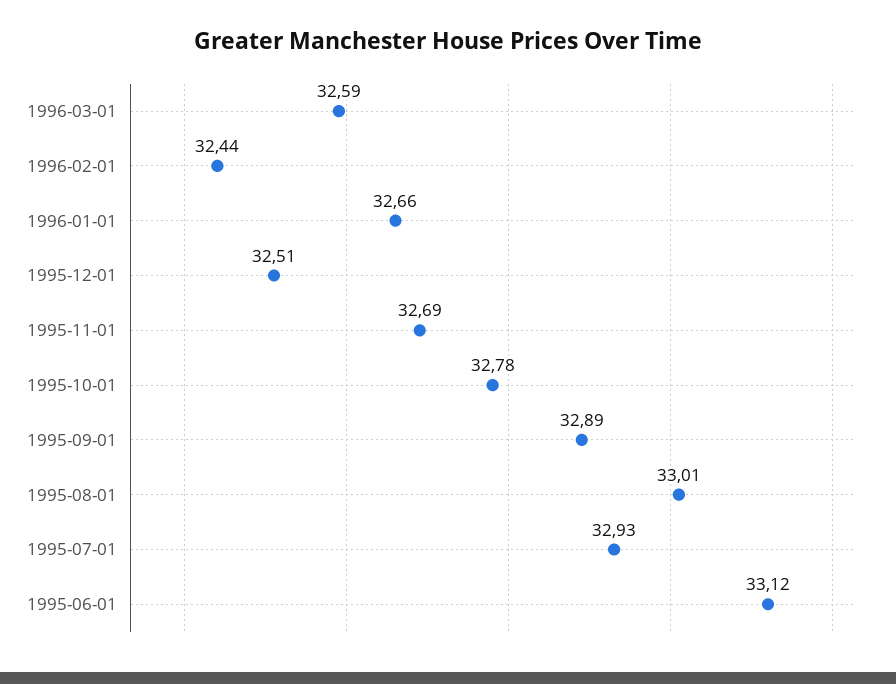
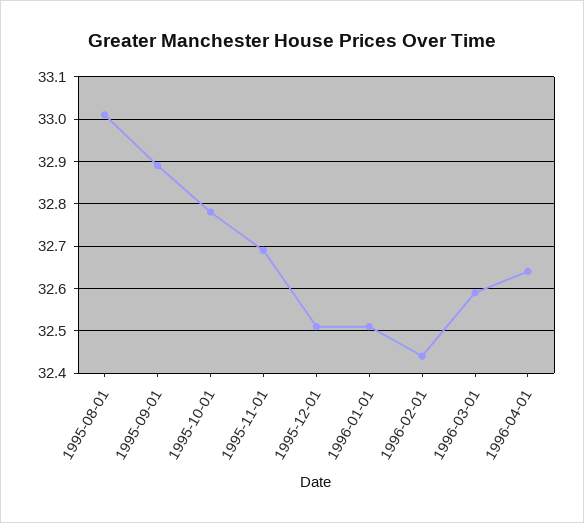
1996-01-01: 32.66 -> 32.5
1995-07-01: 32.93 -> none
1995-06-01: 33.12 -> none
1996-04-01: none -> 32.65

